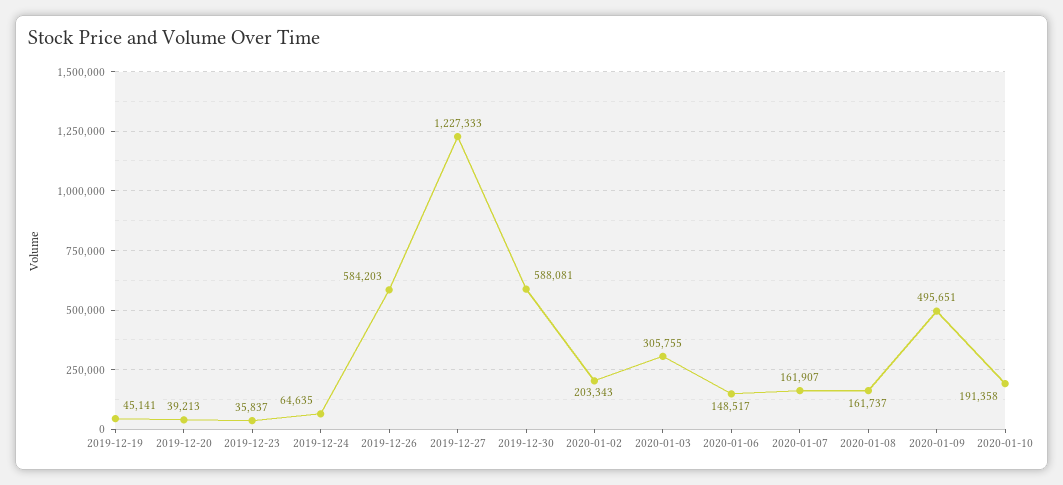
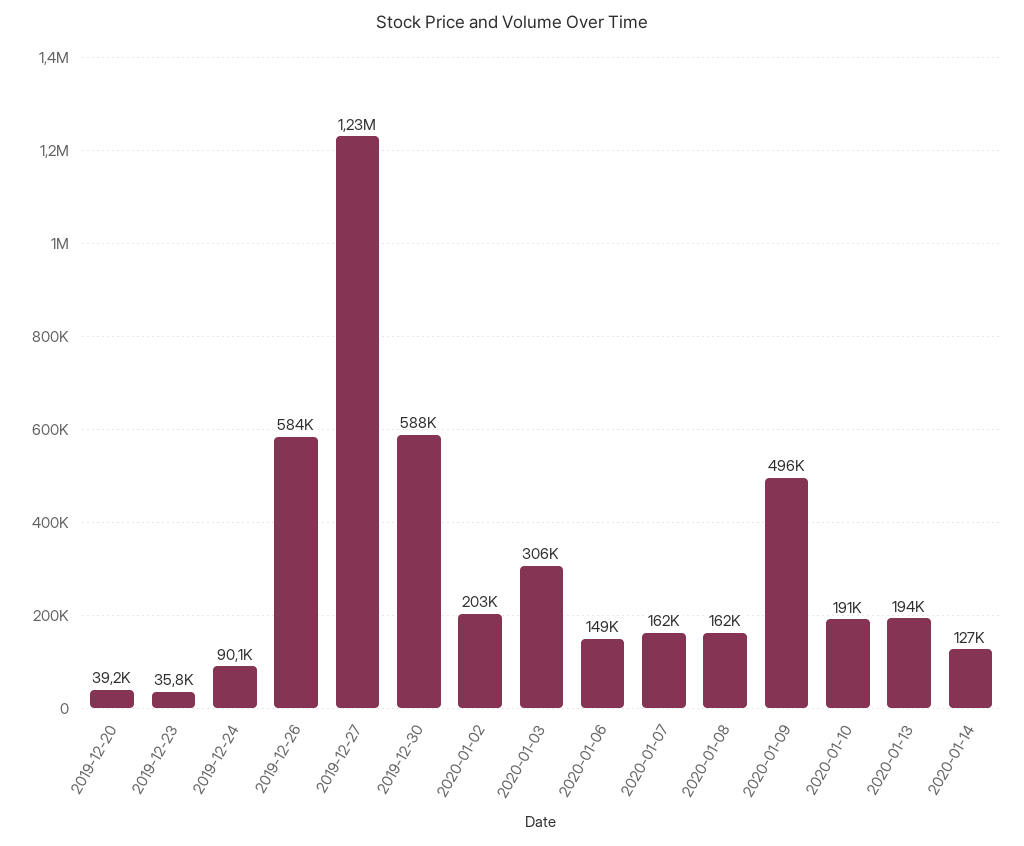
2019-12-19: 45141 -> none
2019-12-24: 64635 -> 90100
2020-01-13: none -> 194000
2020-01-14: none -> 127000

